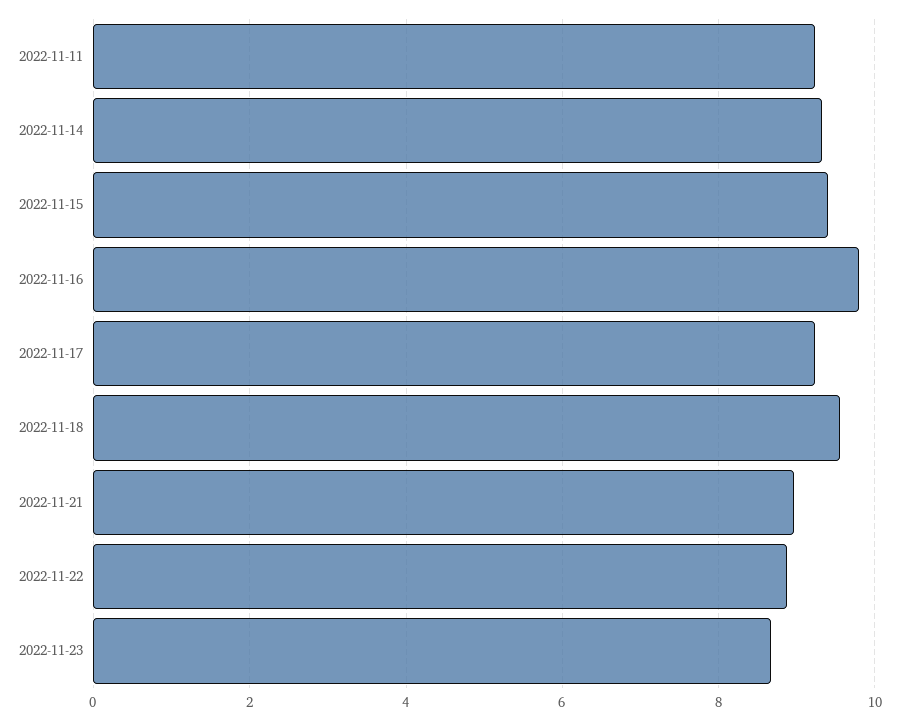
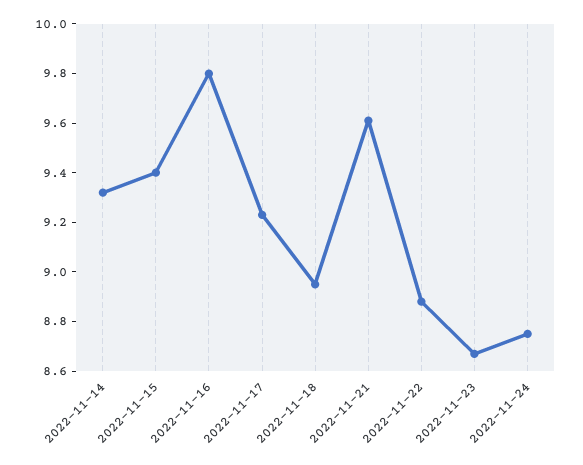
2022-11-11: 9.2 -> none
2022-11-18: 9.6 -> 8.95
2022-11-21: 9 -> 9.6
2022-11-24: none -> 8.75

